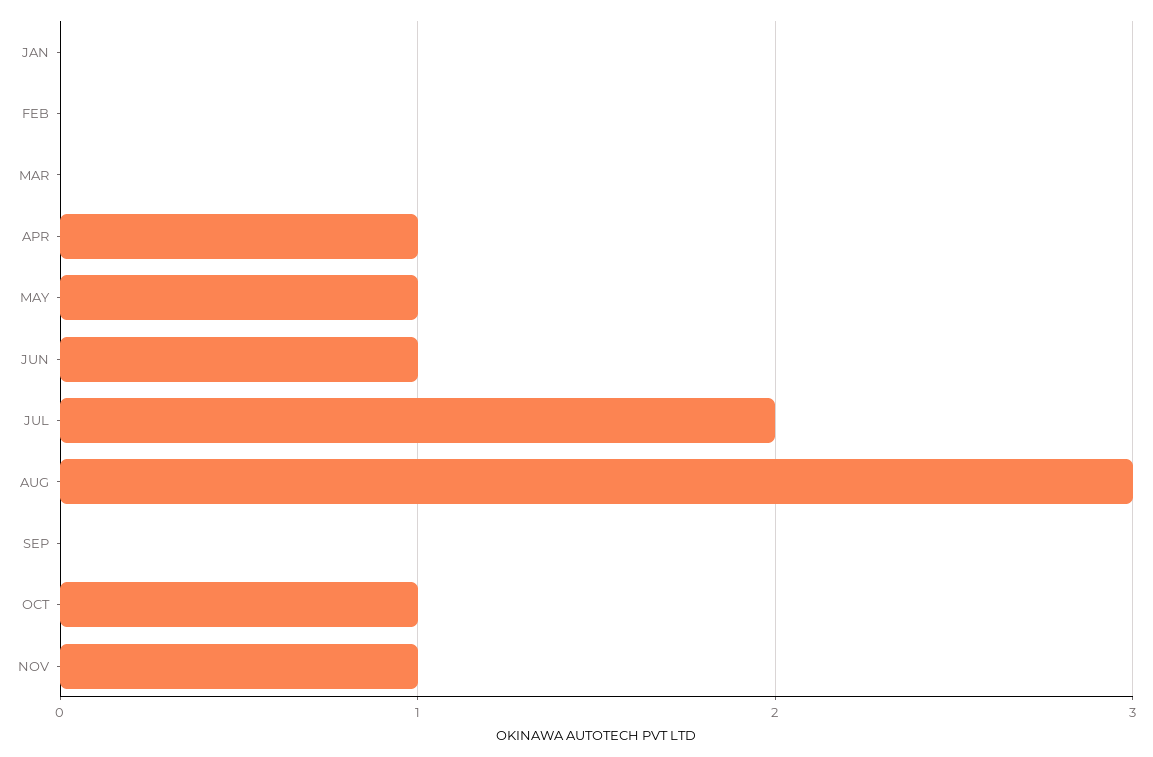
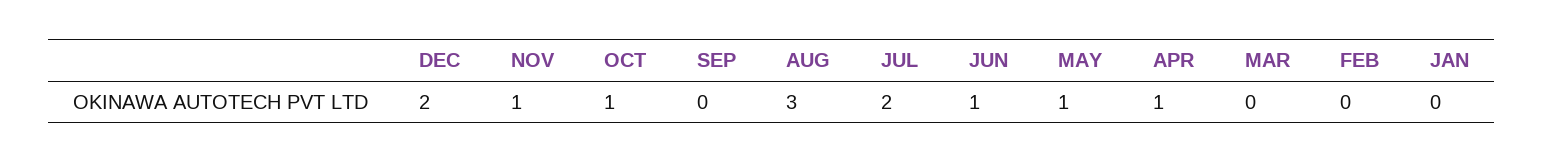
DEC: none -> 2

